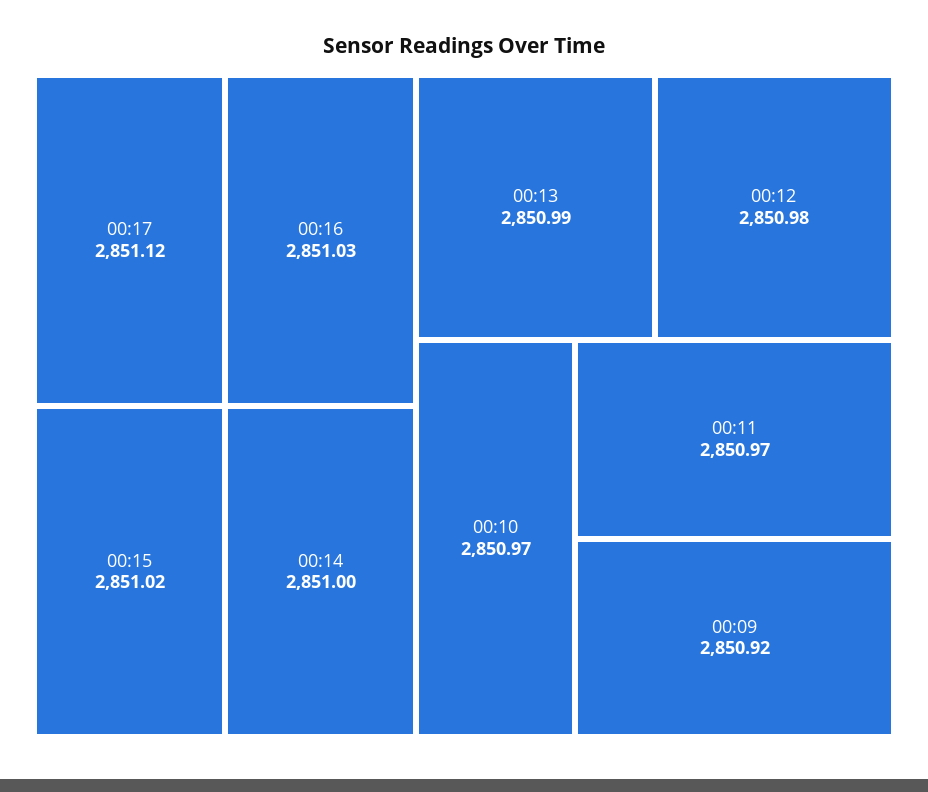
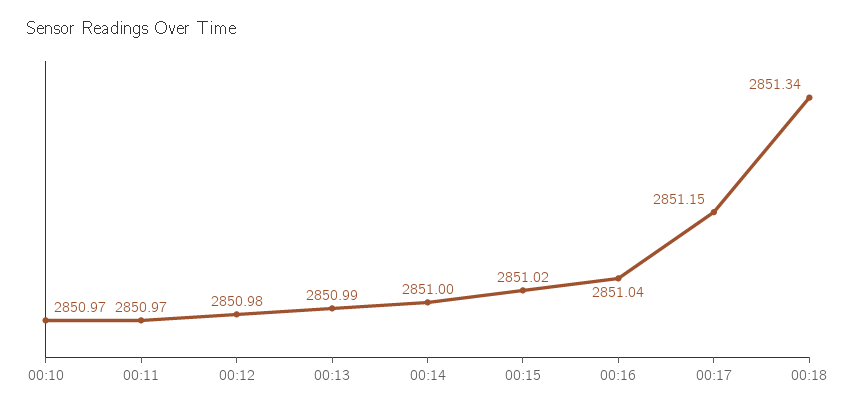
00:17: 2851.12 -> 2851.15
00:16: 2851.03 -> 2851.04
00:09: 2850.92 -> none
00:18: none -> 2851.34

